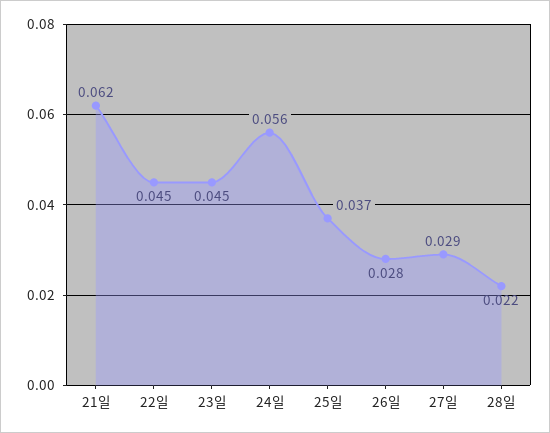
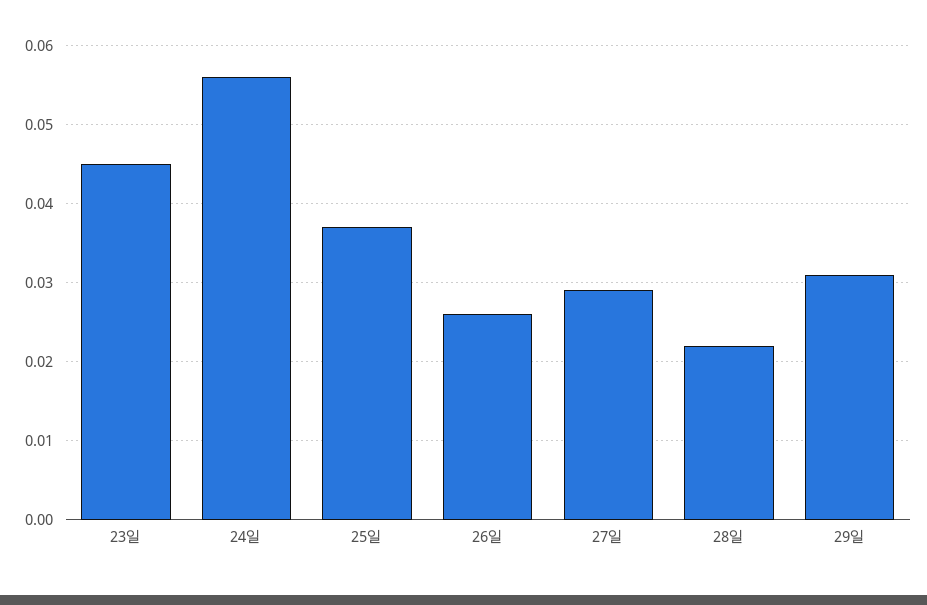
21일: 0.062 -> none
22일: 0.045 -> none
26일: 0.028 -> 0.026
29일: none -> 0.031

